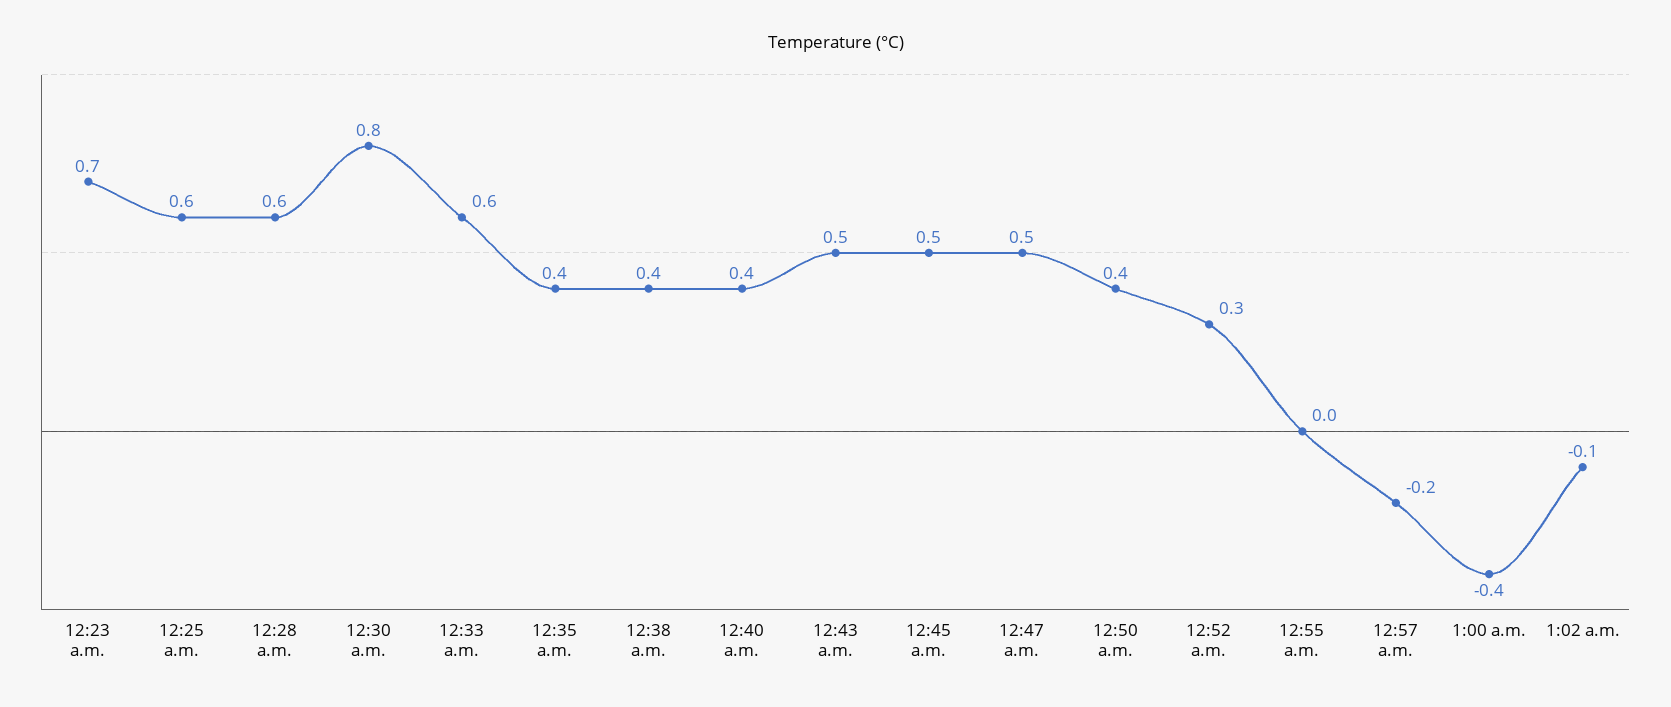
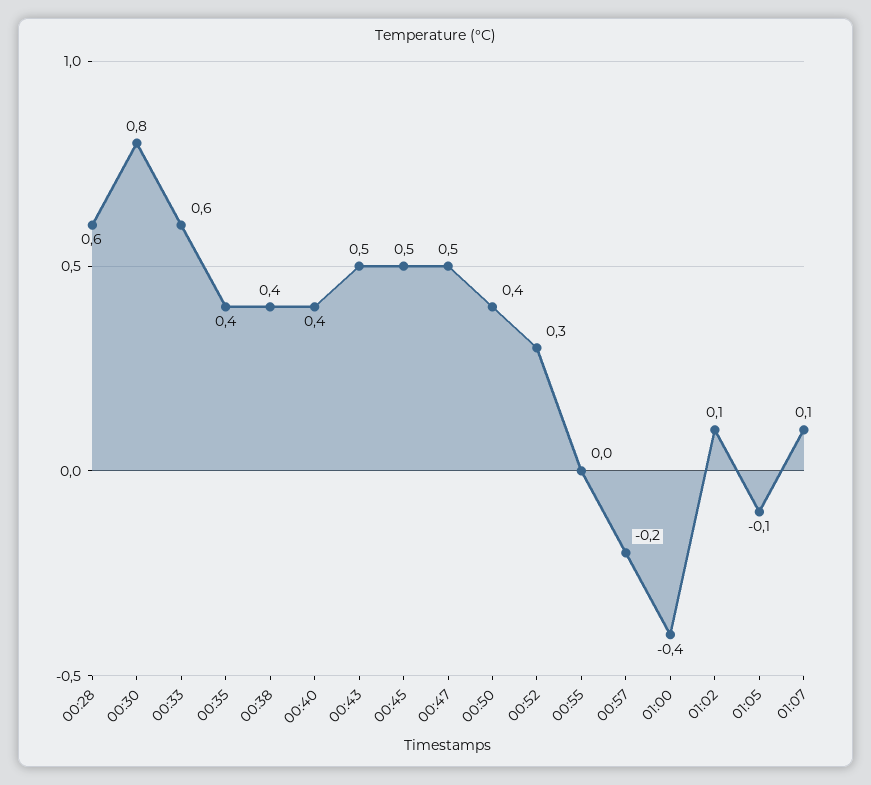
12:23 a.m.: 0.7 -> none
12:25 a.m.: 0.6 -> none
1:02 a.m.: -0.1 -> 0.1
01:05: none -> -0.1
01:07: none -> 0.1

